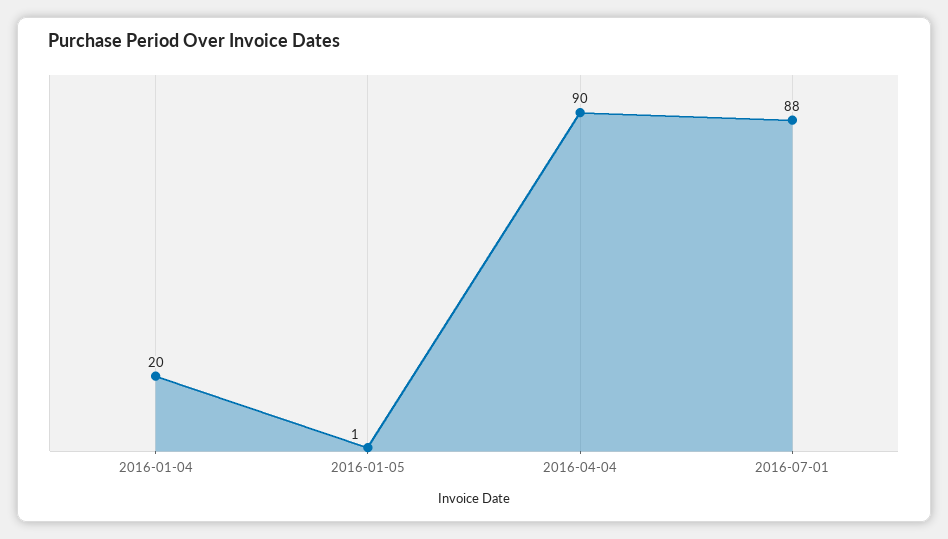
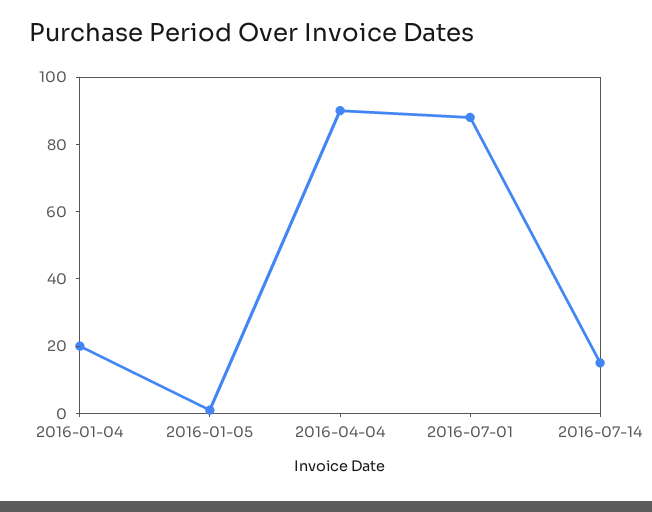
2016-07-14: none -> 15

